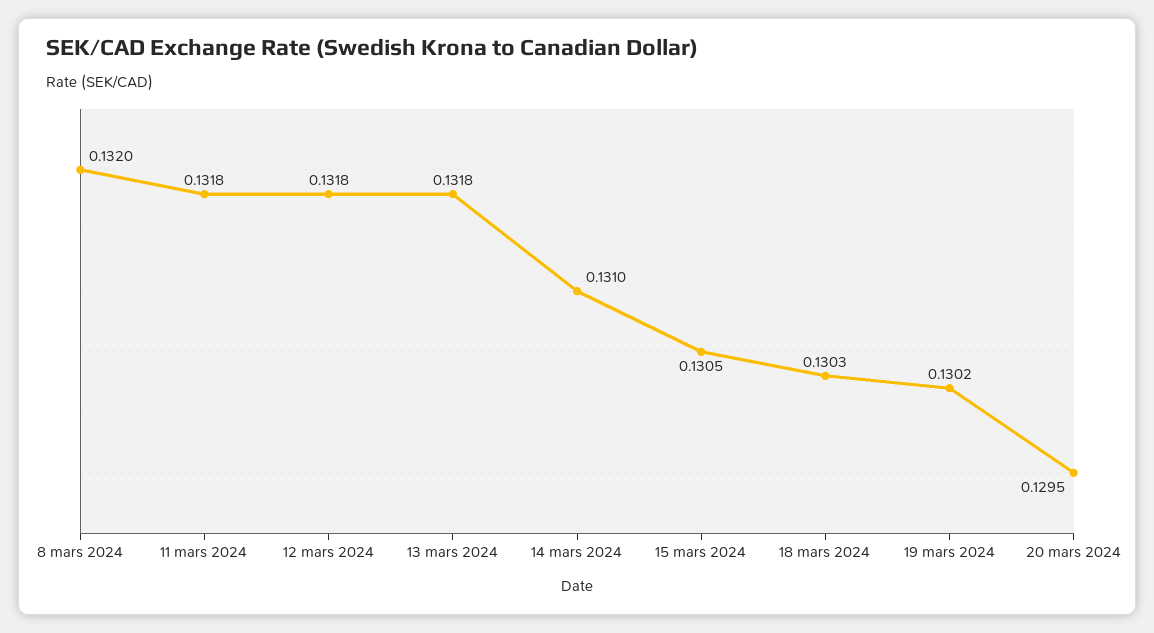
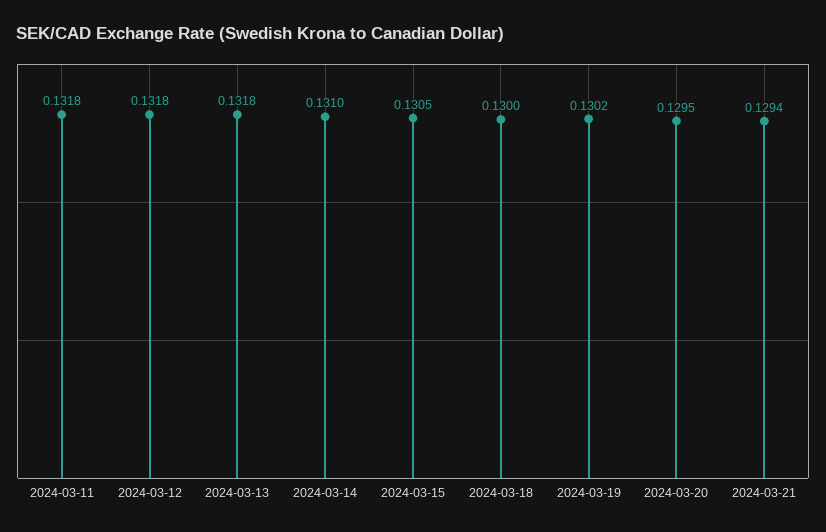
8 mars 2024: 0.132 -> none
18 mars 2024: 0.1303 -> 0.13
2024-03-21: none -> 0.1294

